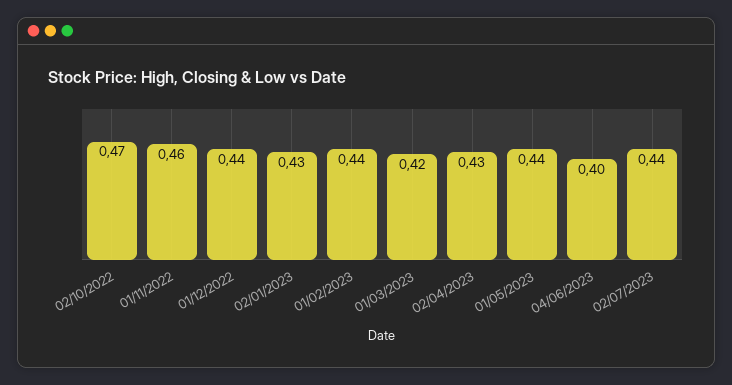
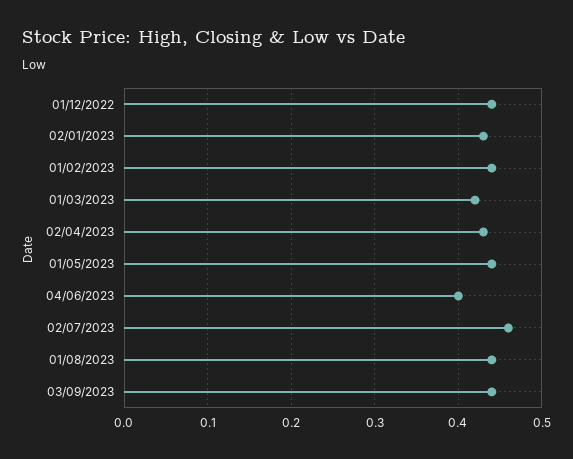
02/10/2022: 0.47 -> none
01/11/2022: 0.46 -> none
02/07/2023: 0.44 -> 0.46
01/08/2023: none -> 0.44
03/09/2023: none -> 0.44

